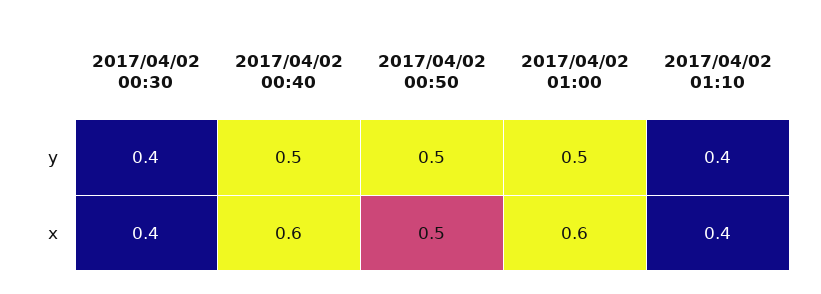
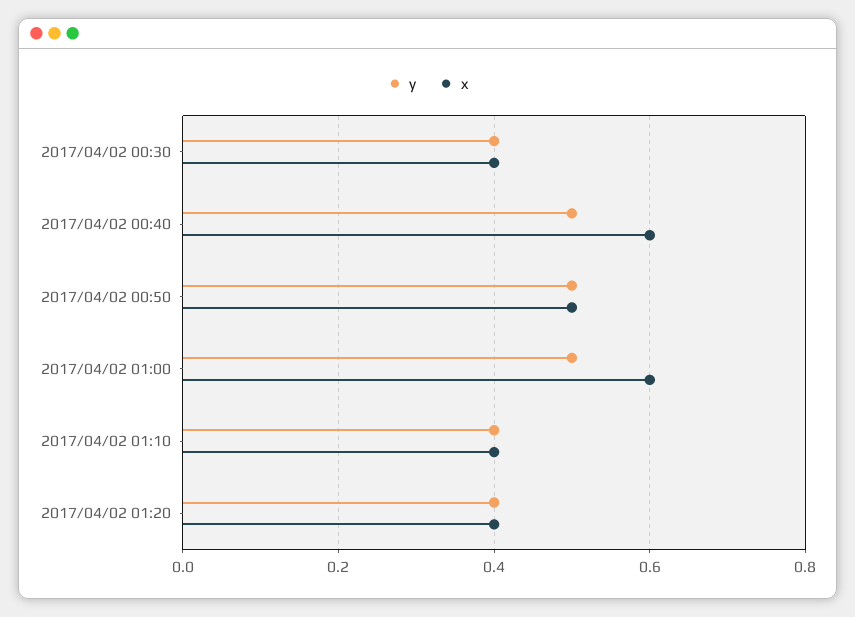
y, 2017/04/02 01:20: none -> 0.4
x, 2017/04/02 01:20: none -> 0.4

